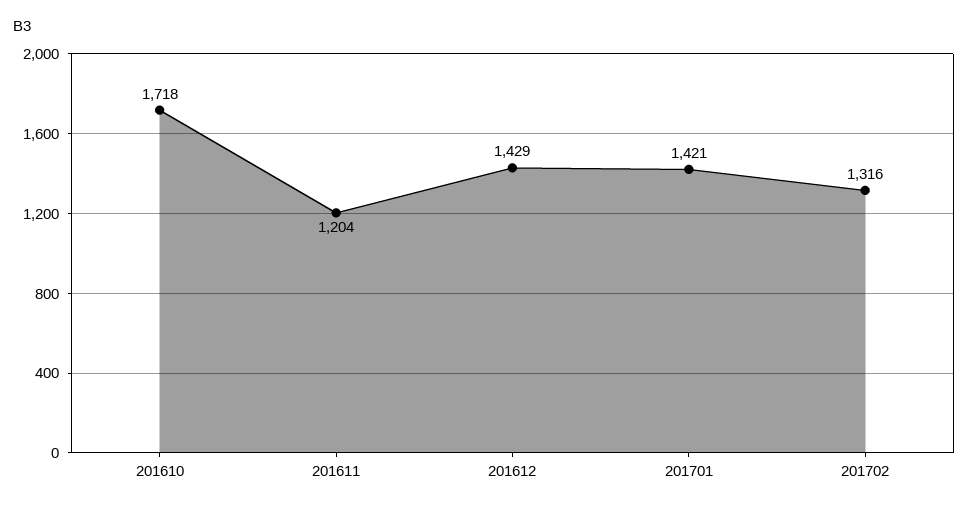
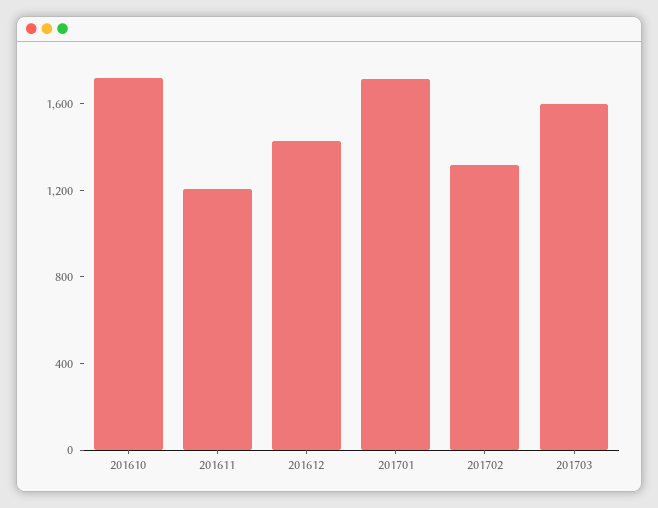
201701: 1421 -> 1700
201703: none -> 1600

